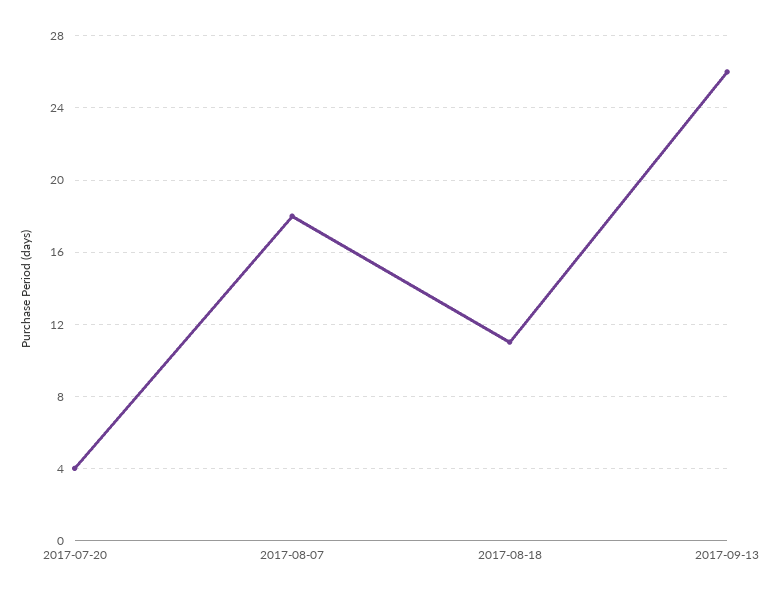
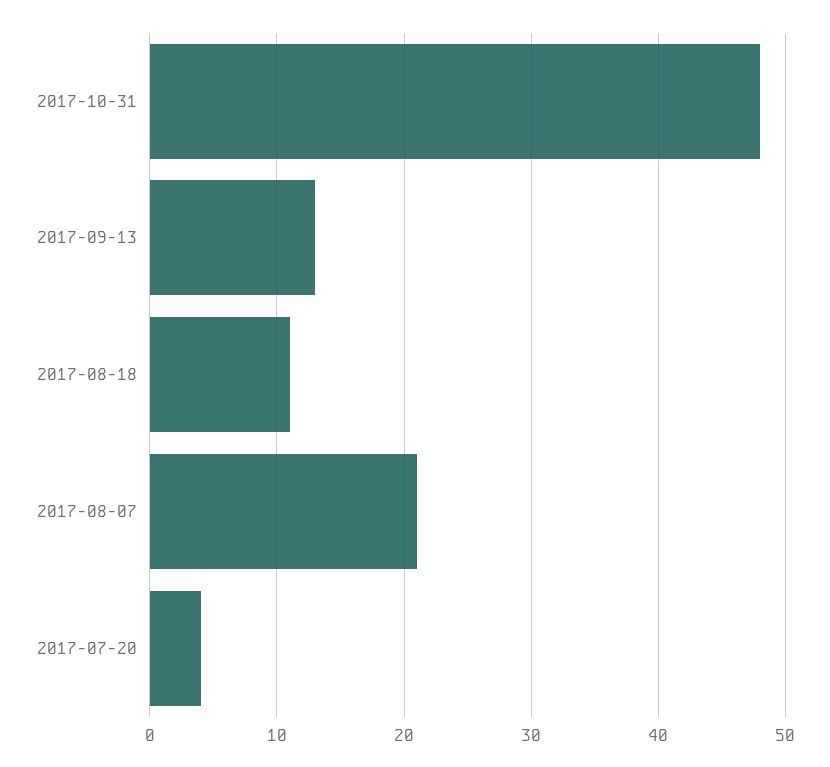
2017-08-07: 18 -> 21
2017-09-13: 26 -> 13
2017-10-31: none -> 48

